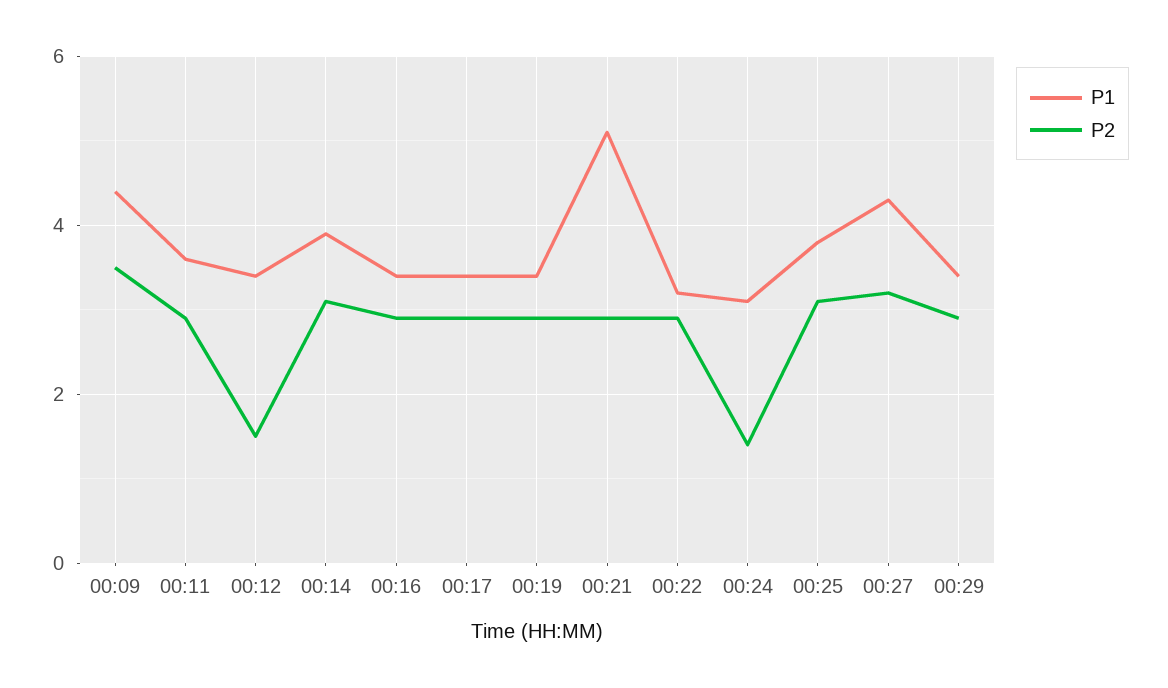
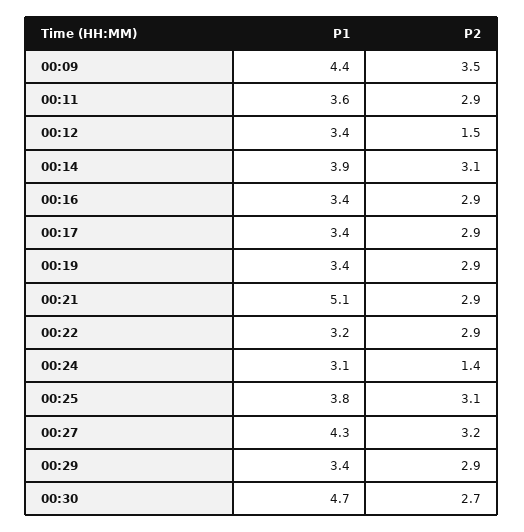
P1, 00:30: none -> 4.7
P2, 00:30: none -> 2.7

